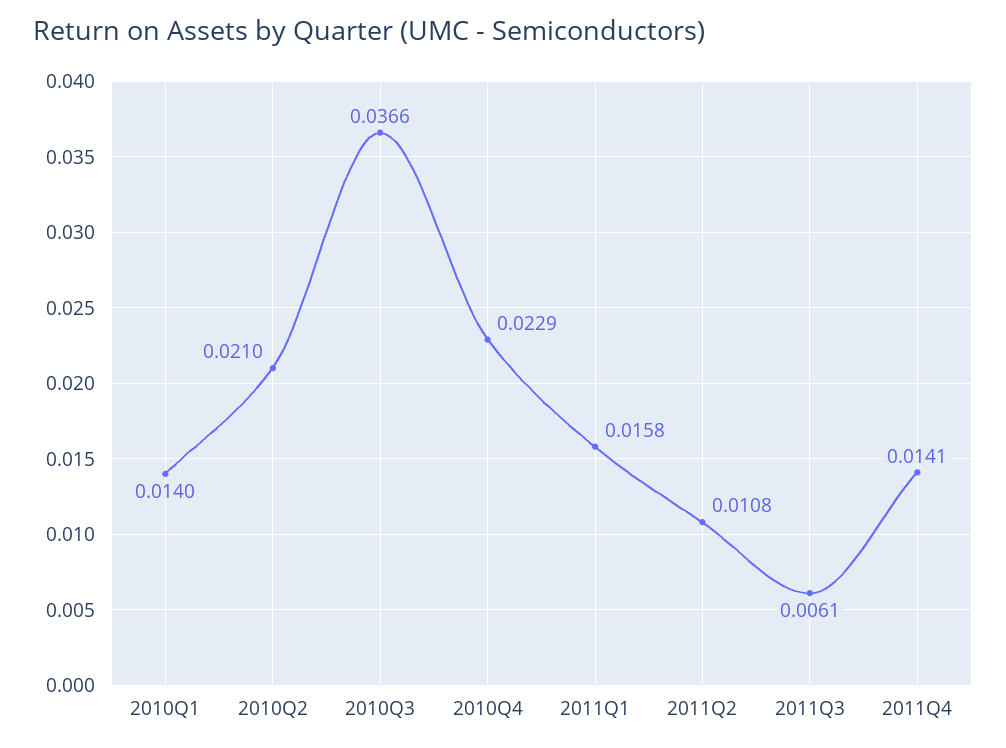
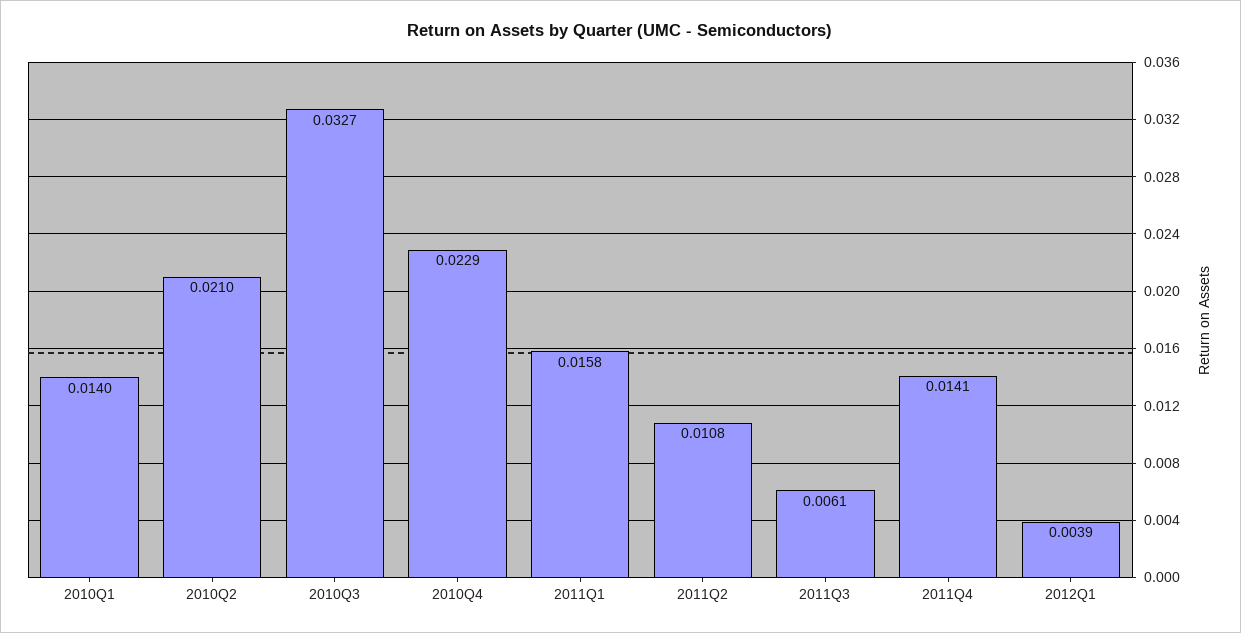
2010Q3: 0.0366 -> 0.0327
2012Q1: none -> 0.0039

